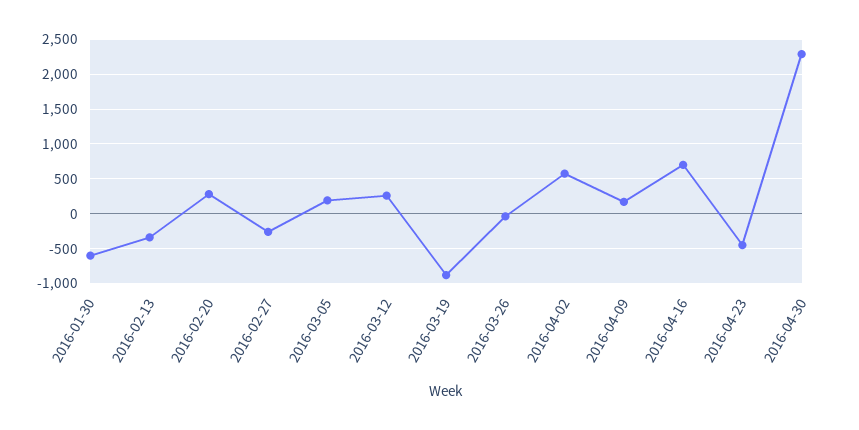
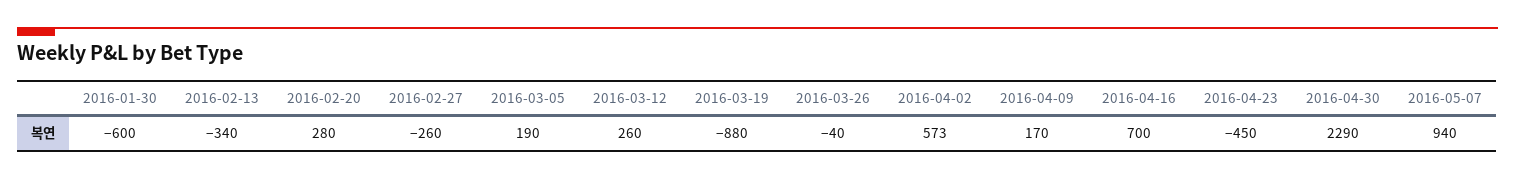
2016-05-07: none -> 940

